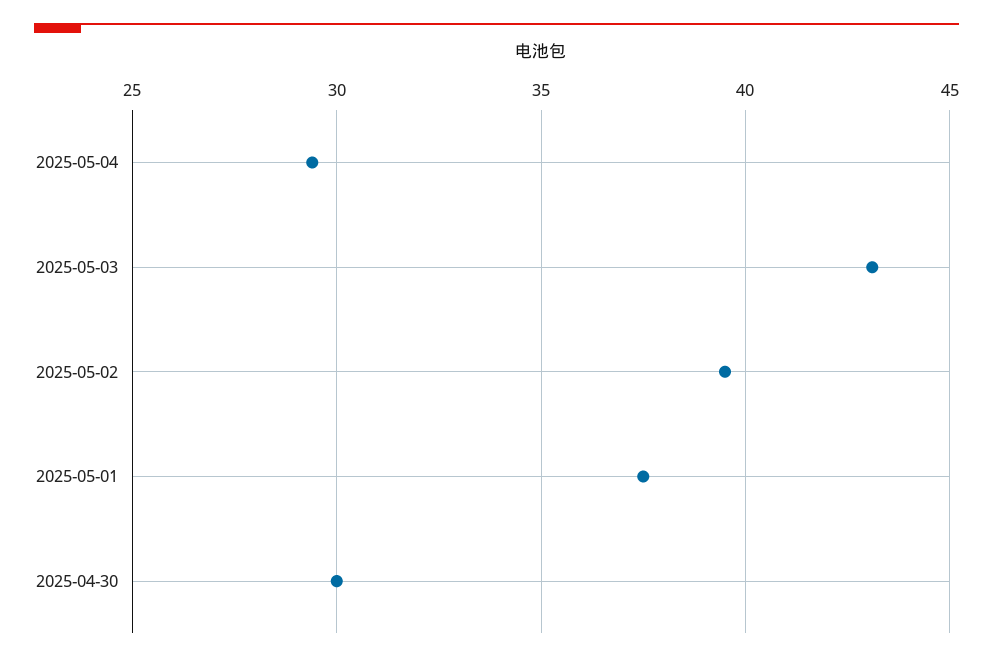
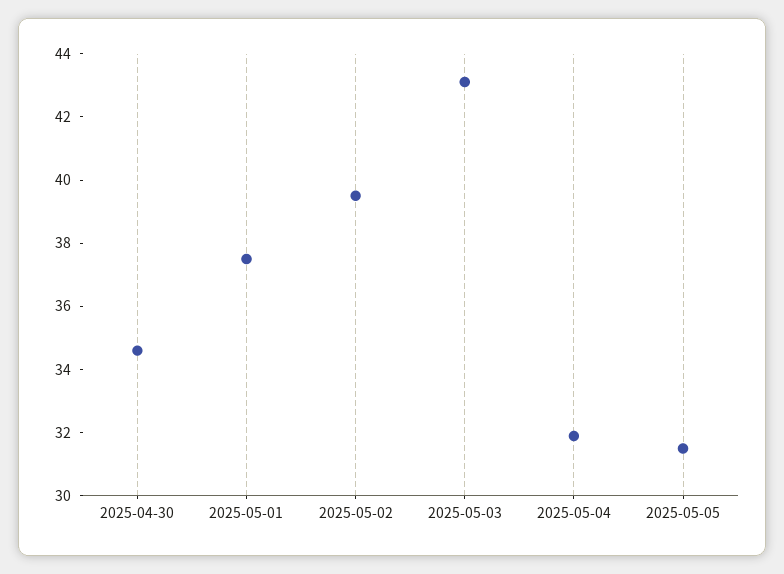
2025-05-04: 29.5 -> 32
2025-04-30: 30 -> 34.5
2025-05-05: none -> 31.5

